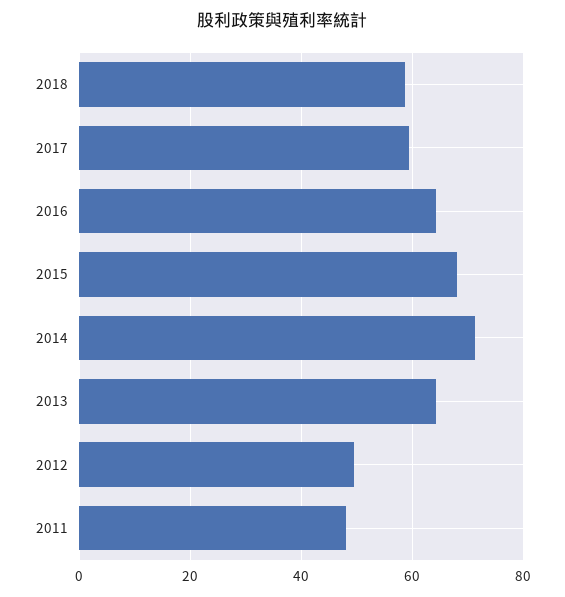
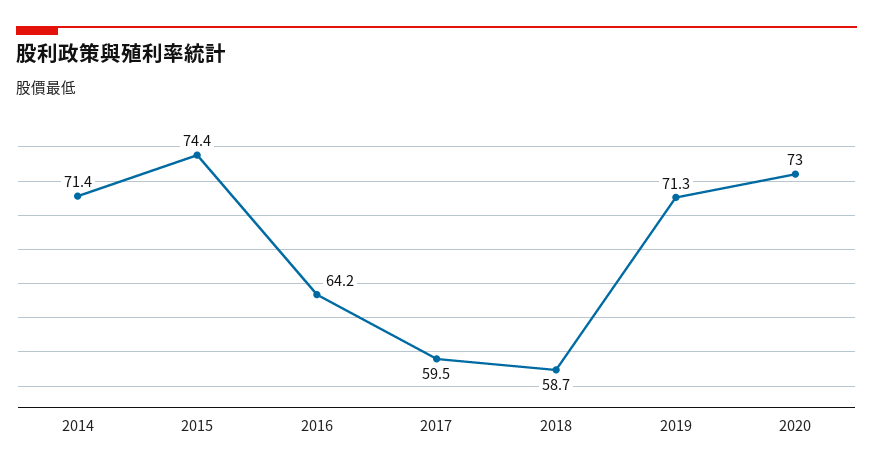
2015: 68 -> 74.4
2013: 64 -> none
2012: 50 -> none
2011: 48 -> none
2019: none -> 71.3
2020: none -> 73

